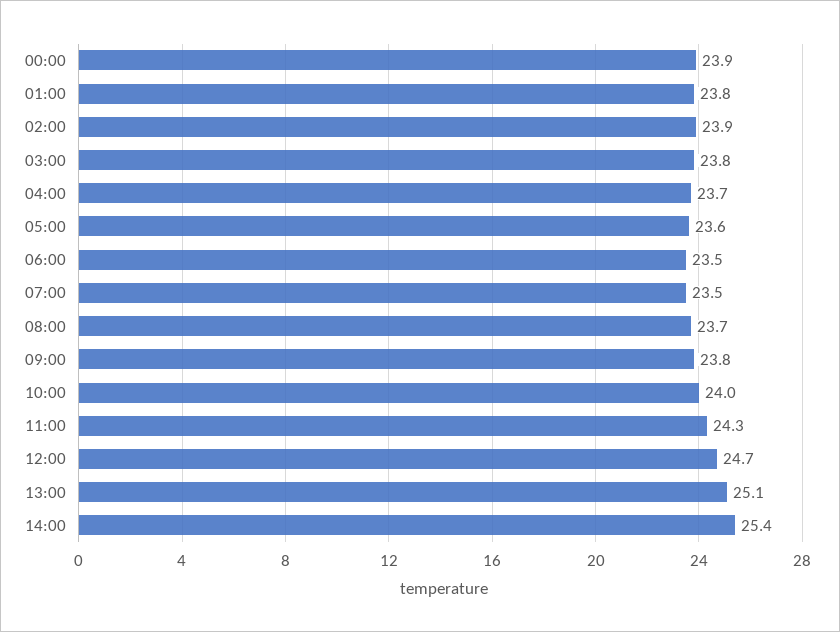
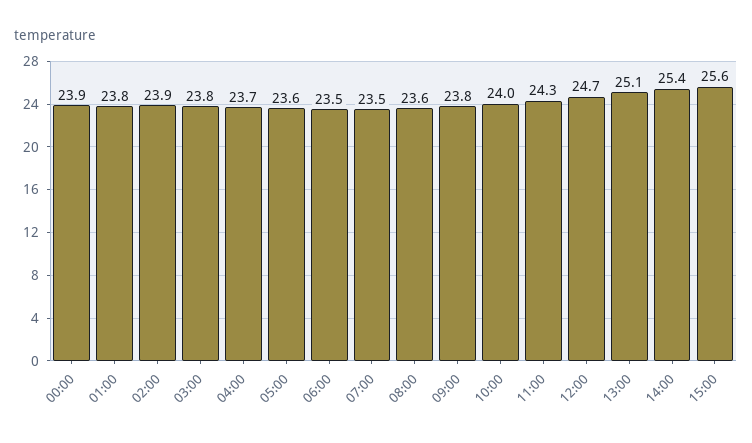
08:00: 23.7 -> 23.6
15:00: none -> 25.6

